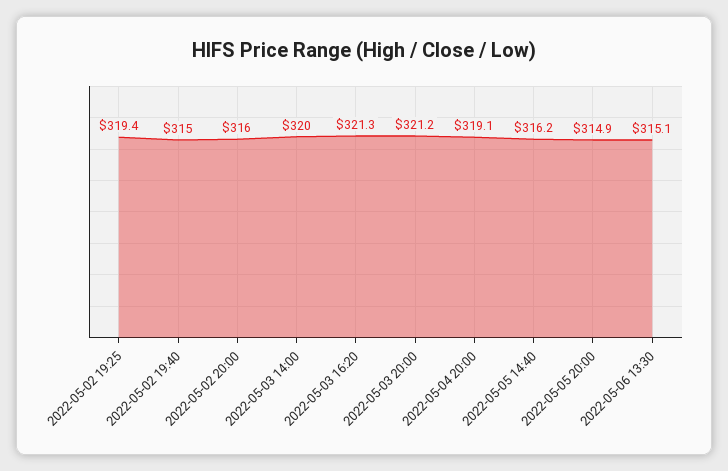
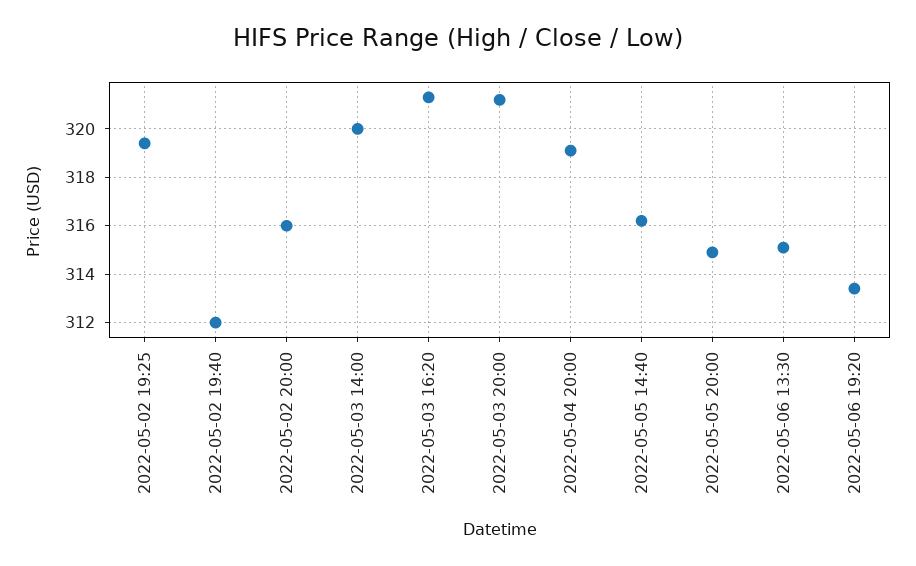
2022-05-02 19:40: 315 -> 312
2022-05-06 19:20: none -> 313.5

